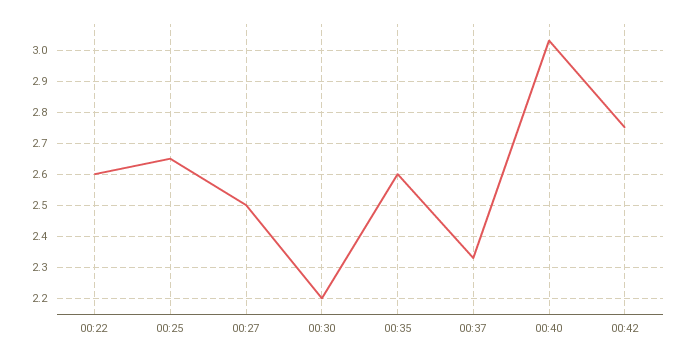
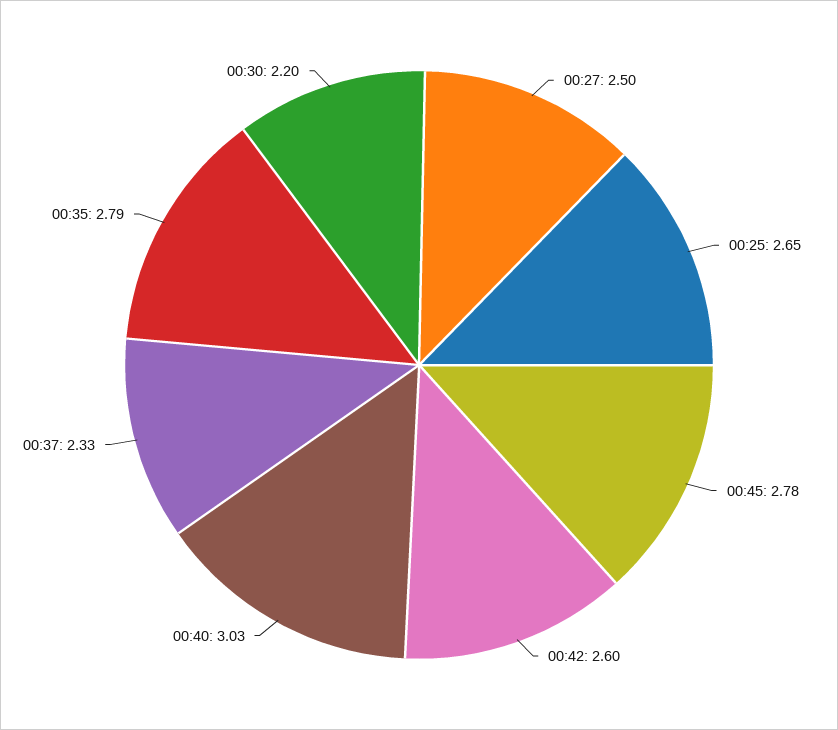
00:22: 2.6 -> none
00:35: 2.6 -> 2.79
00:42: 2.75 -> 2.6
00:45: none -> 2.78

